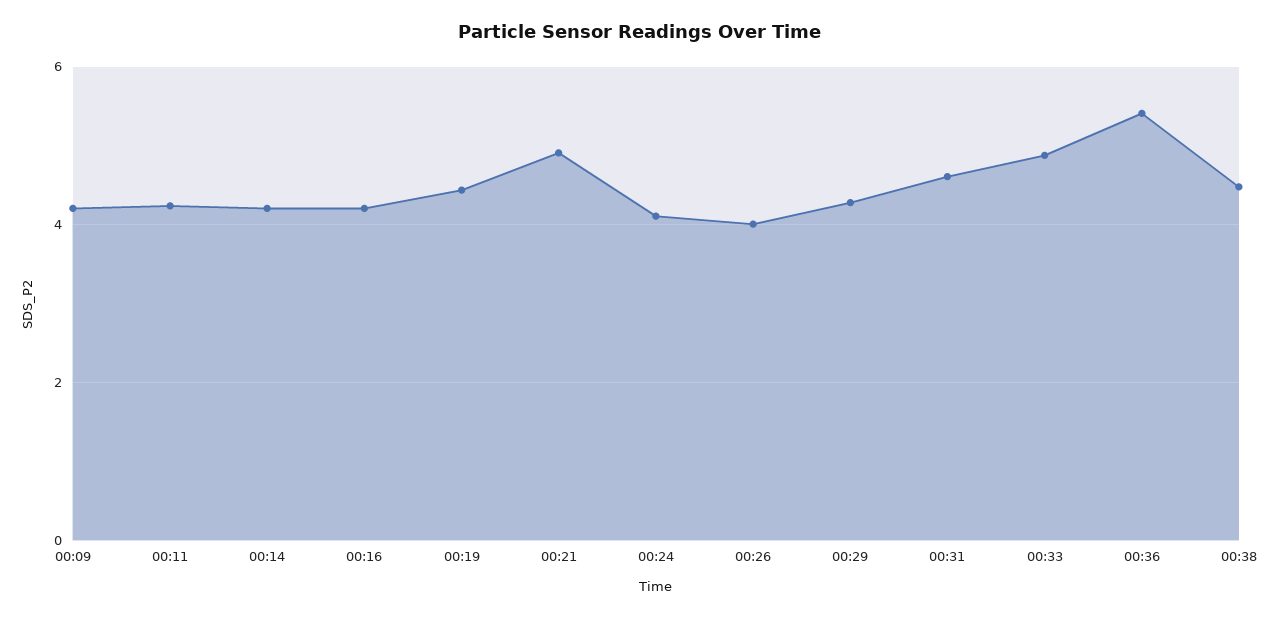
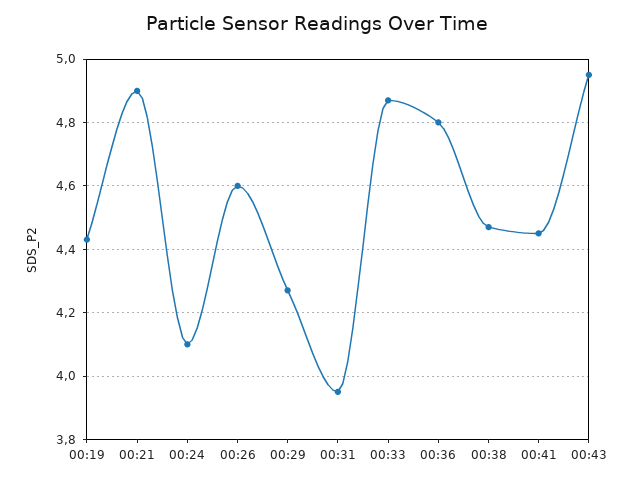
00:09: 4.2 -> none
00:11: 4.2 -> none
00:14: 4.2 -> none
00:16: 4.2 -> none
00:26: 4 -> 4.6
00:31: 4.6 -> 3.95
00:36: 5.4 -> 4.8
00:41: none -> 4.45
00:43: none -> 4.95

